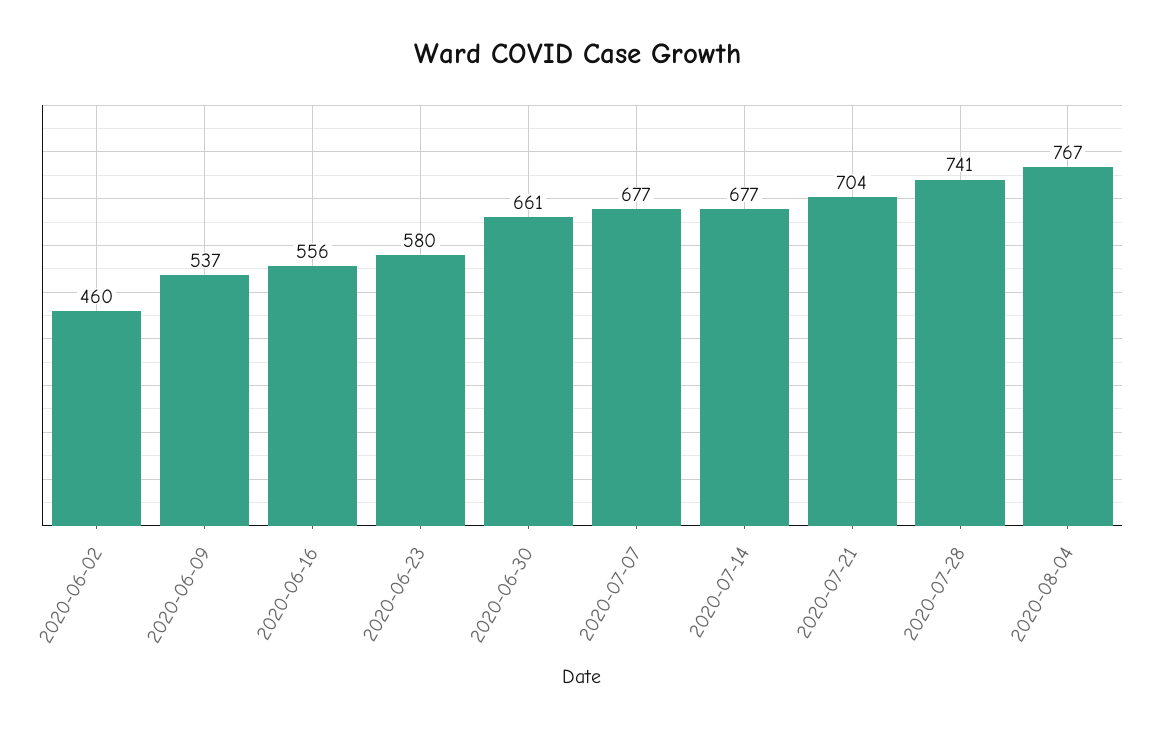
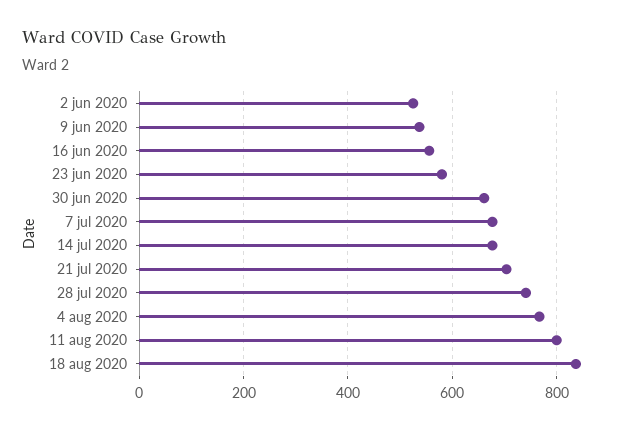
2020-06-02: 460 -> 520
11 aug 2020: none -> 800
18 aug 2020: none -> 840

